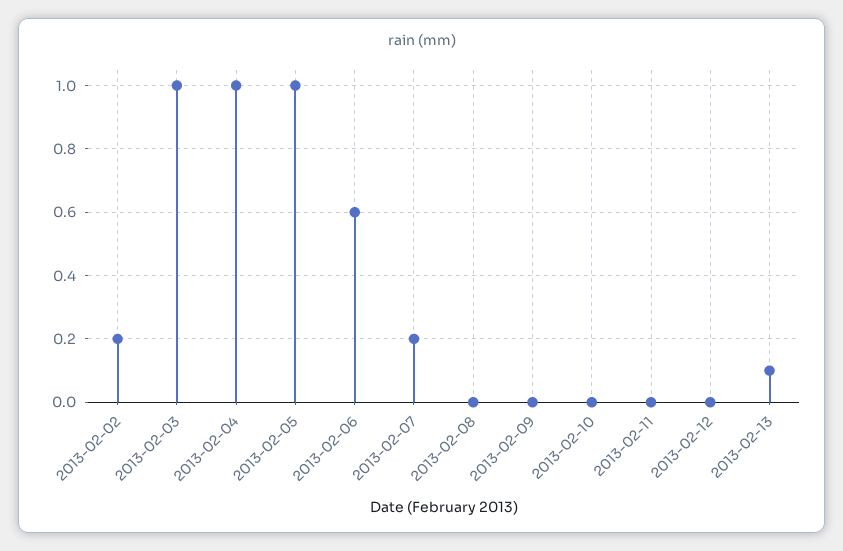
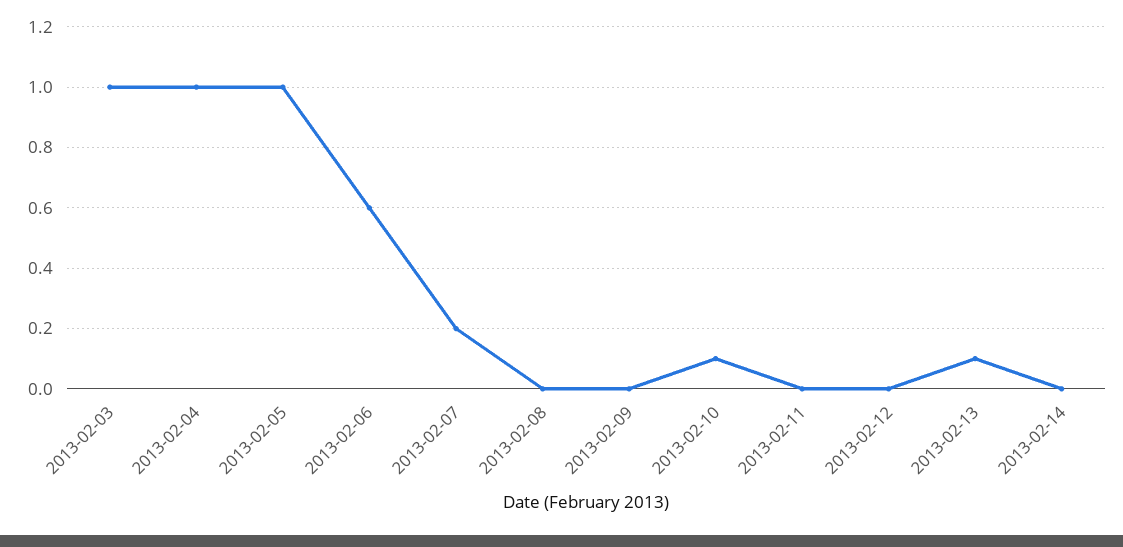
2013-02-02: 0.2 -> none
2013-02-10: 0 -> 0.1
2013-02-14: none -> 0

